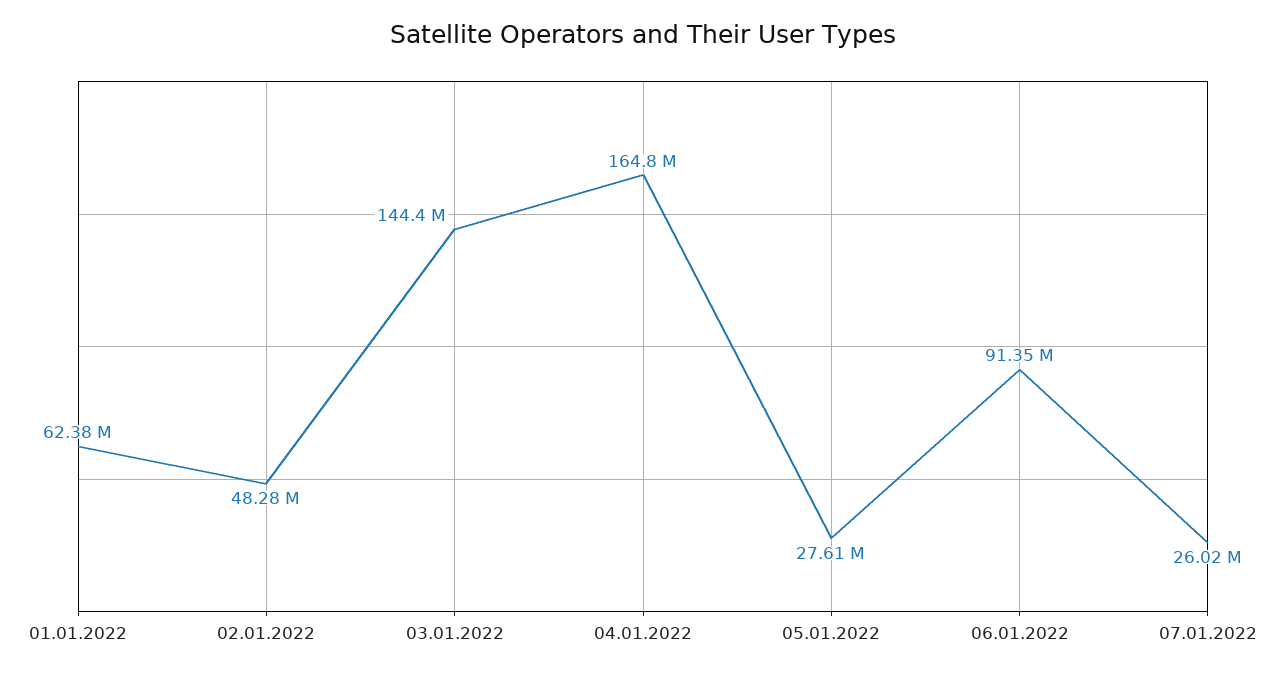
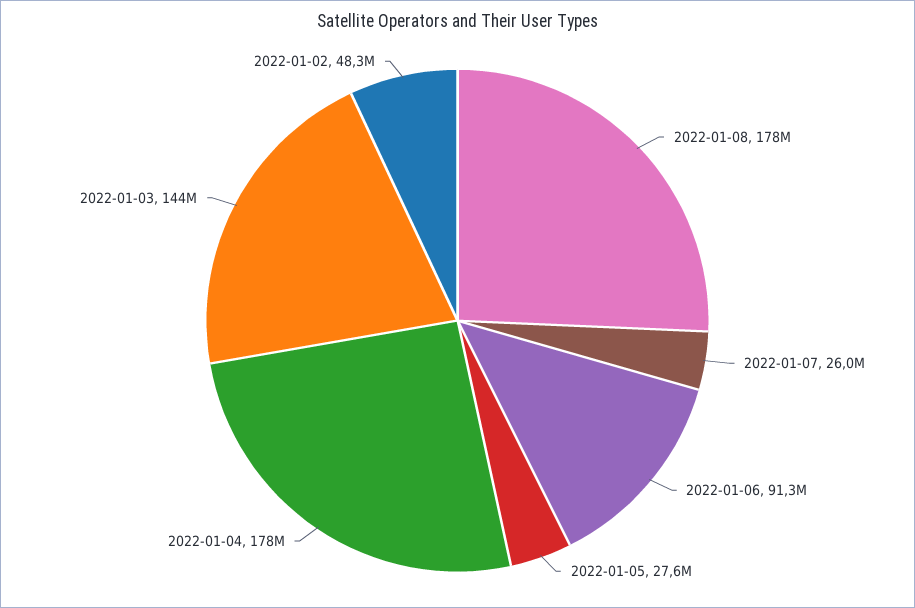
01.01.2022: 62380000 -> none
04.01.2022: 164800000 -> 178000000
2022-01-08: none -> 178000000

